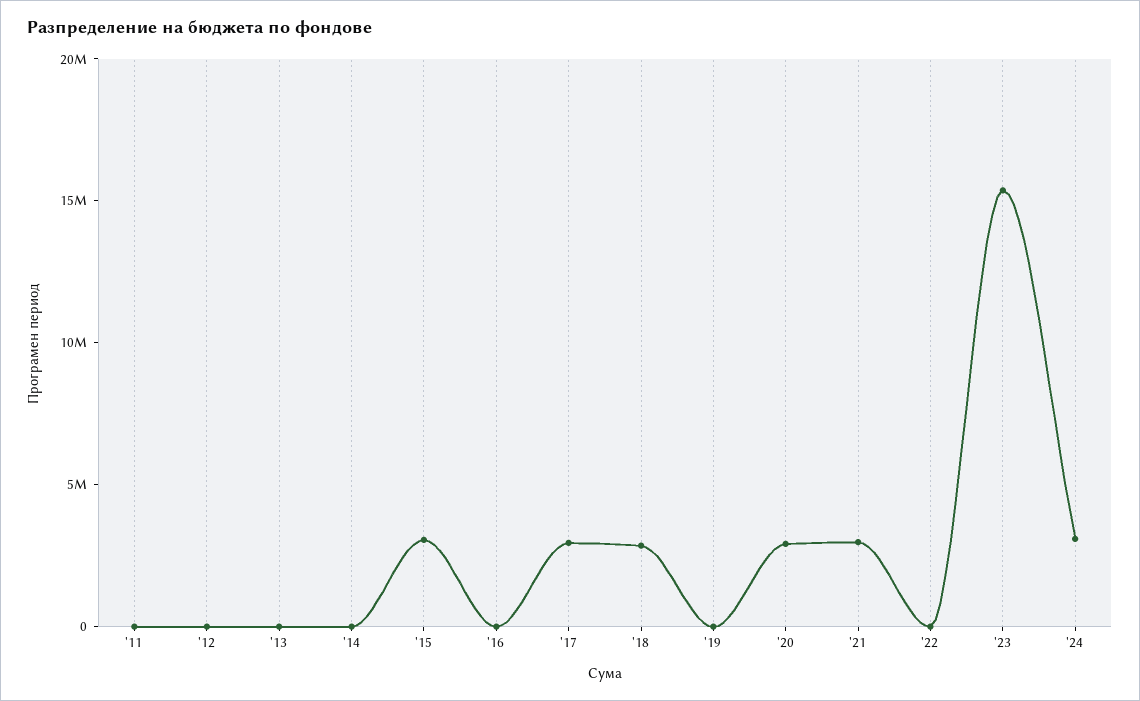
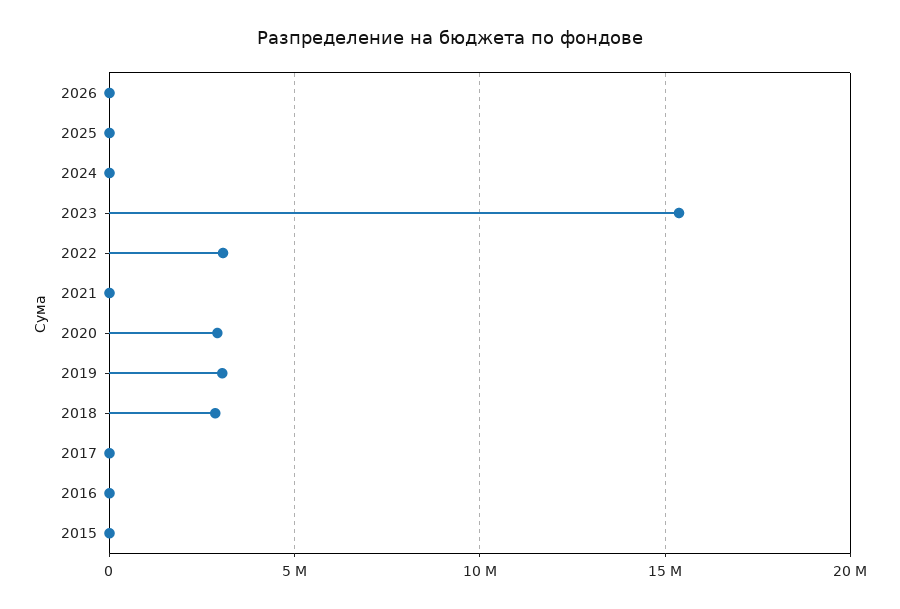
'11: 0 -> none
'12: 0 -> none
'13: 0 -> none
'14: 0 -> none
'15: 3000000 -> 0
'17: 3000000 -> 0
'19: 0 -> 3000000
'21: 3000000 -> 0
'22: 0 -> 3000000
'24: 3000000 -> 0
2026: none -> 0
2025: none -> 0

